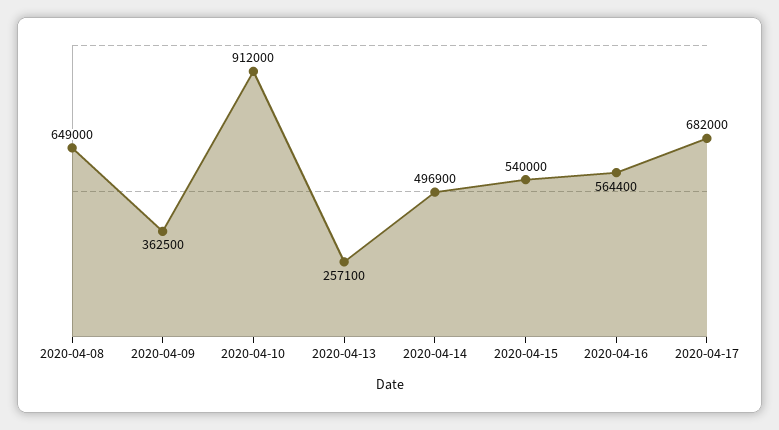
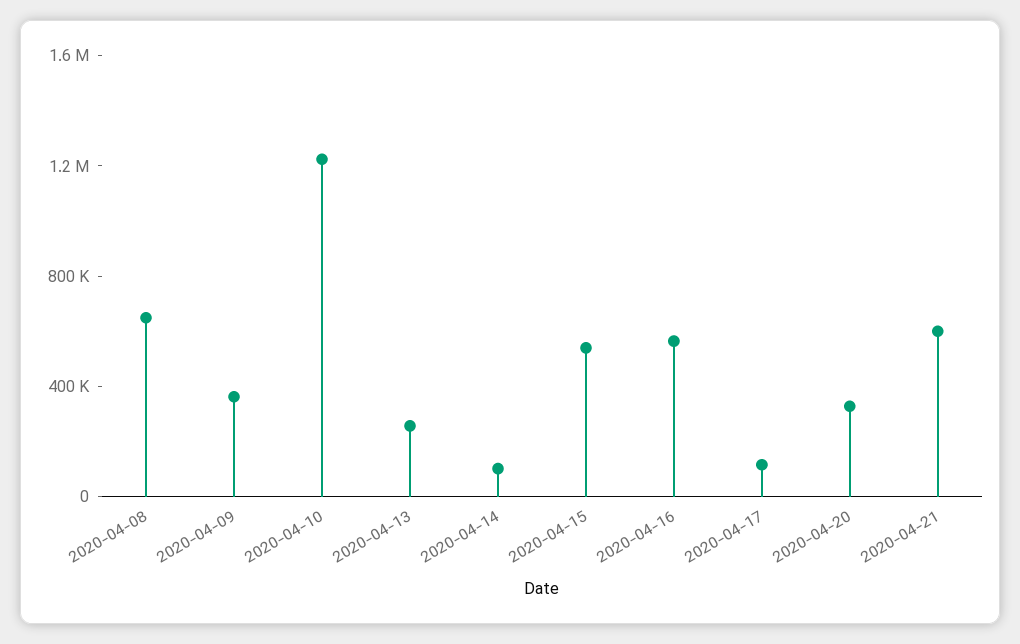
2020-04-10: 912000 -> 1200000
2020-04-14: 496900 -> 100000
2020-04-17: 682000 -> 100000
2020-04-20: none -> 300000
2020-04-21: none -> 600000

